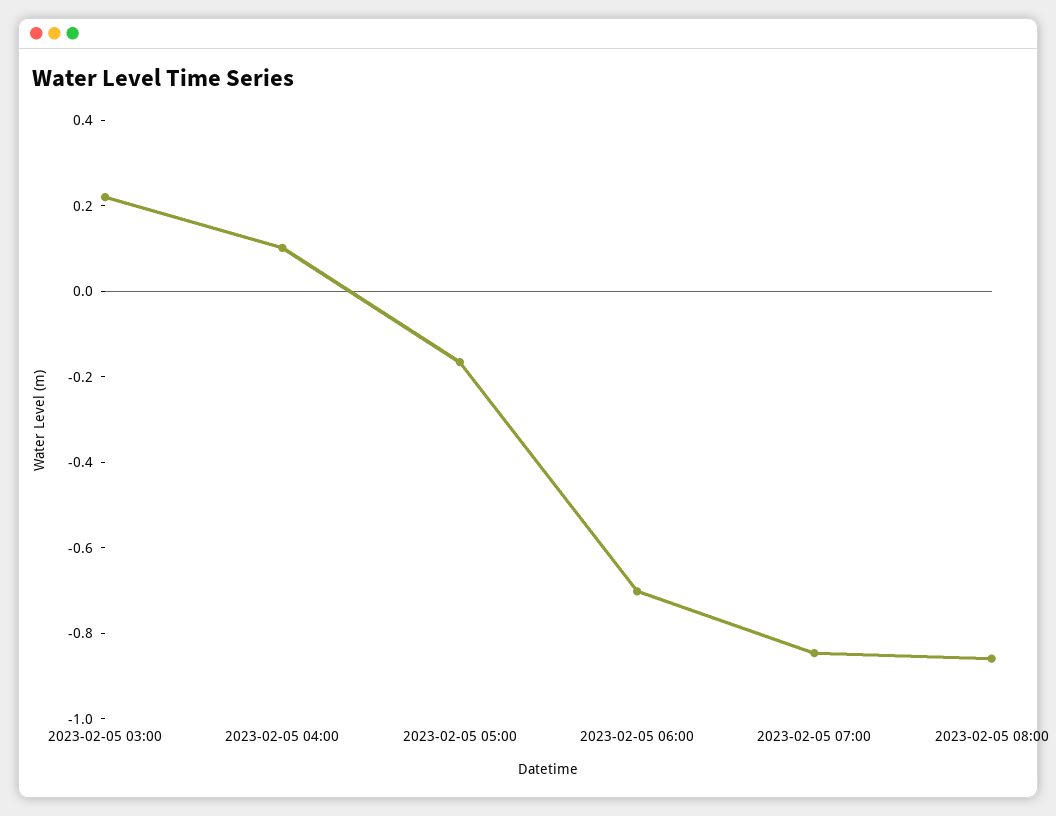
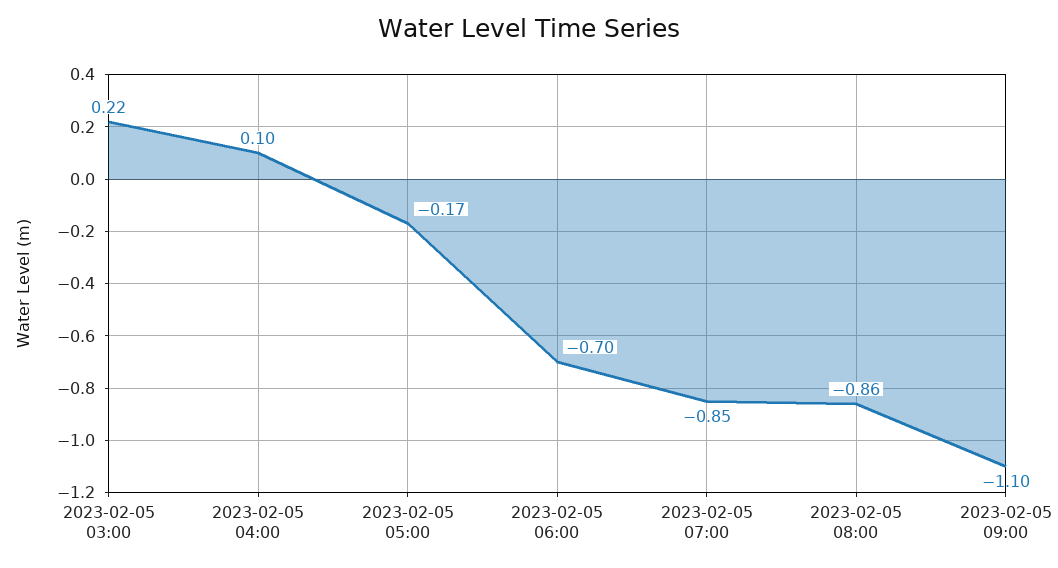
2023-02-05 09:00: none -> -1.1

